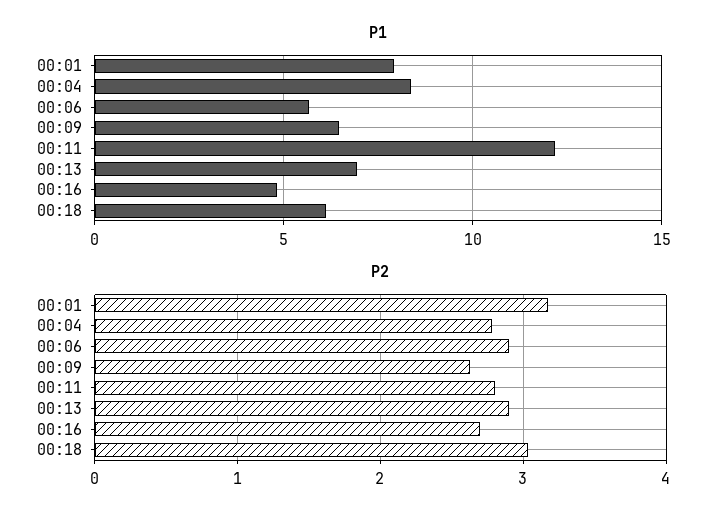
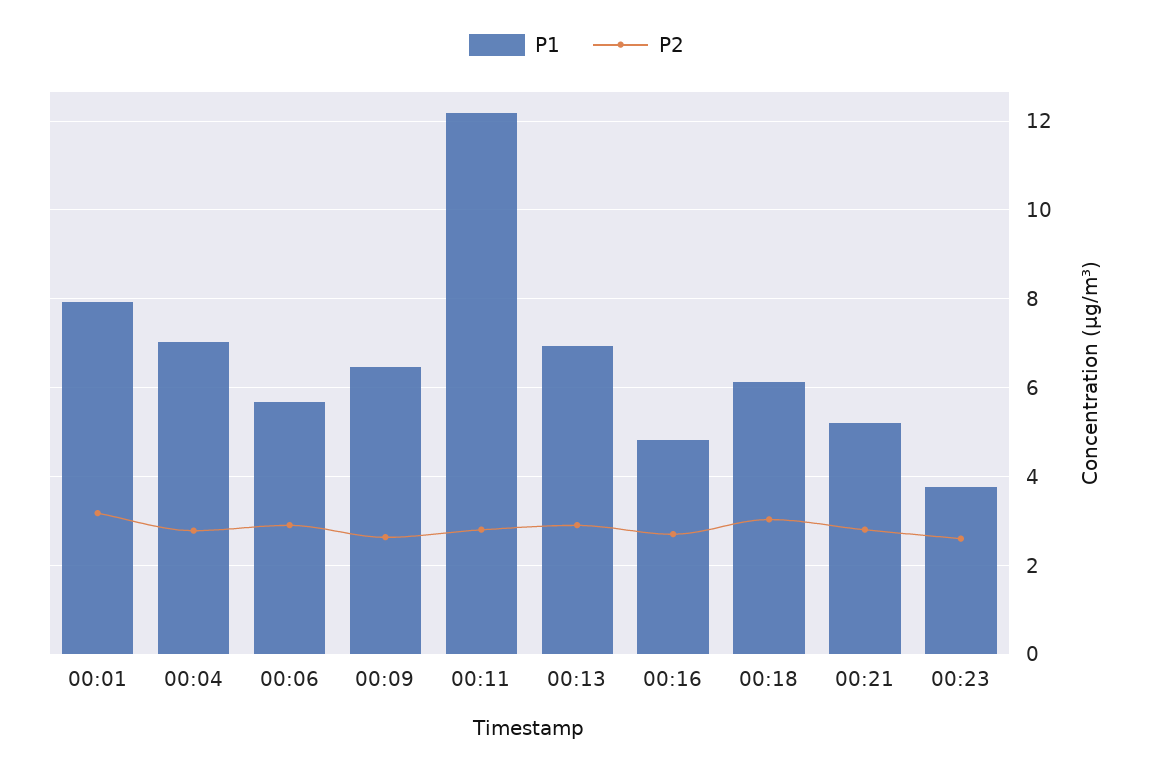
P1, 00:04: 8.5 -> 7
P1, 00:21: none -> 5.2
P2, 00:21: none -> 2.8
P1, 00:23: none -> 3.8
P2, 00:23: none -> 2.6

